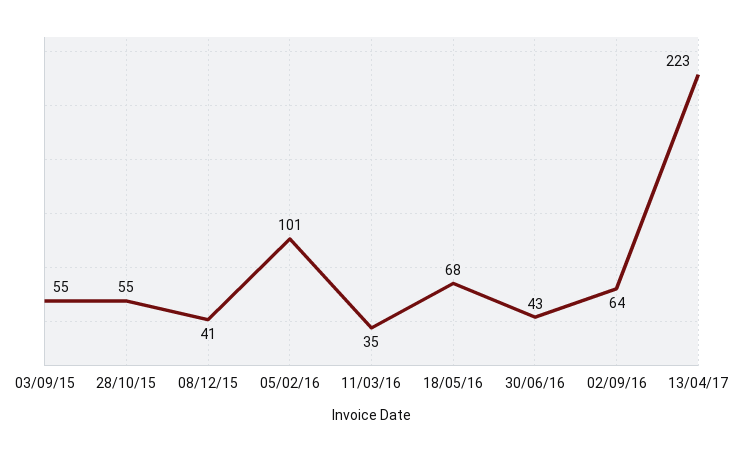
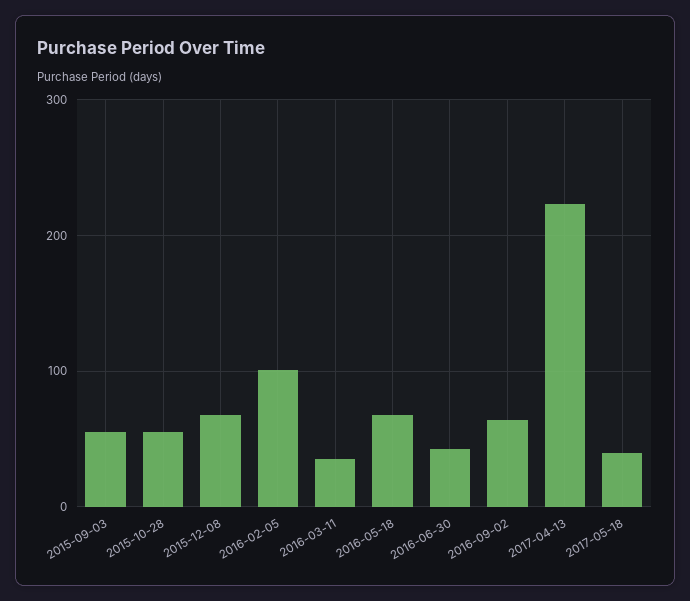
08/12/15: 41 -> 70
2017-05-18: none -> 40

